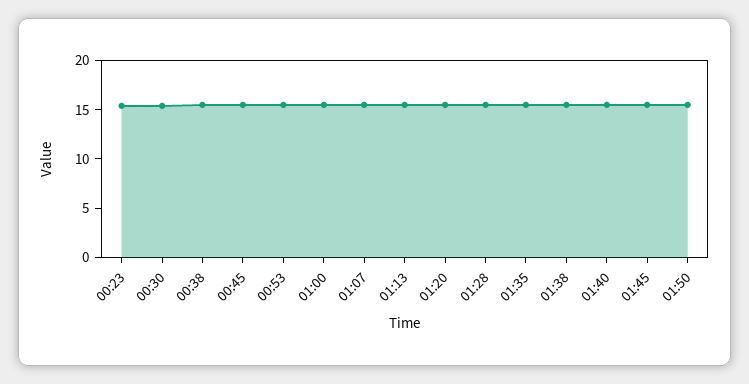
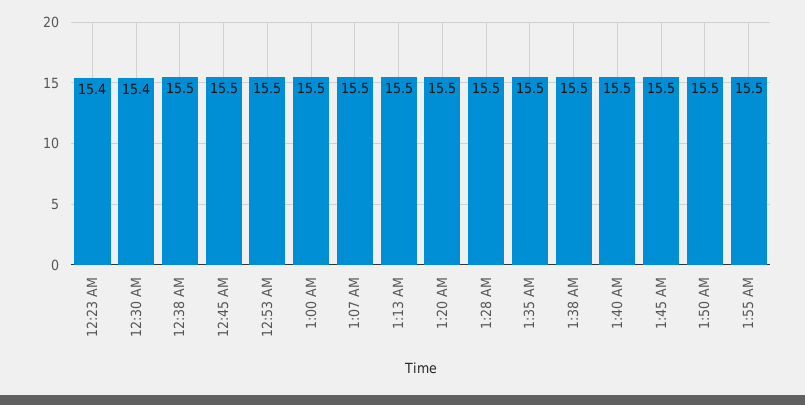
1:55 AM: none -> 15.5

